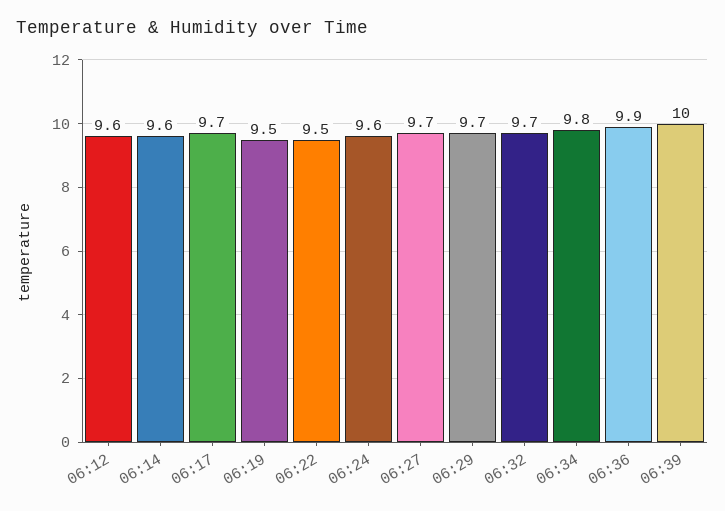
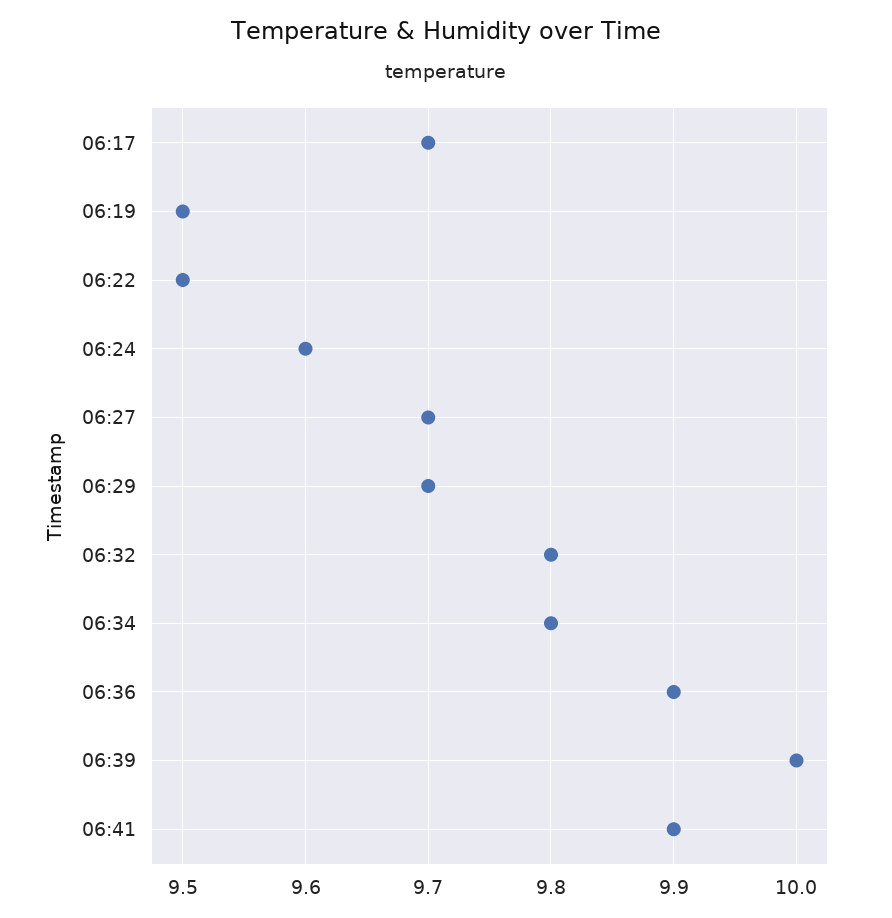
06:12: 9.6 -> none
06:14: 9.6 -> none
06:32: 9.7 -> 9.8
06:41: none -> 9.9

